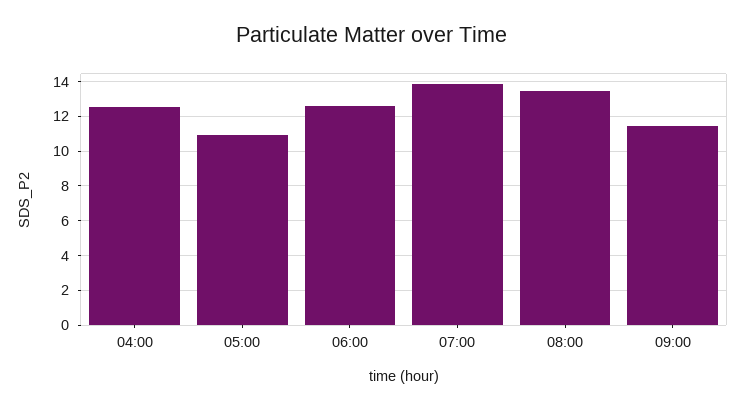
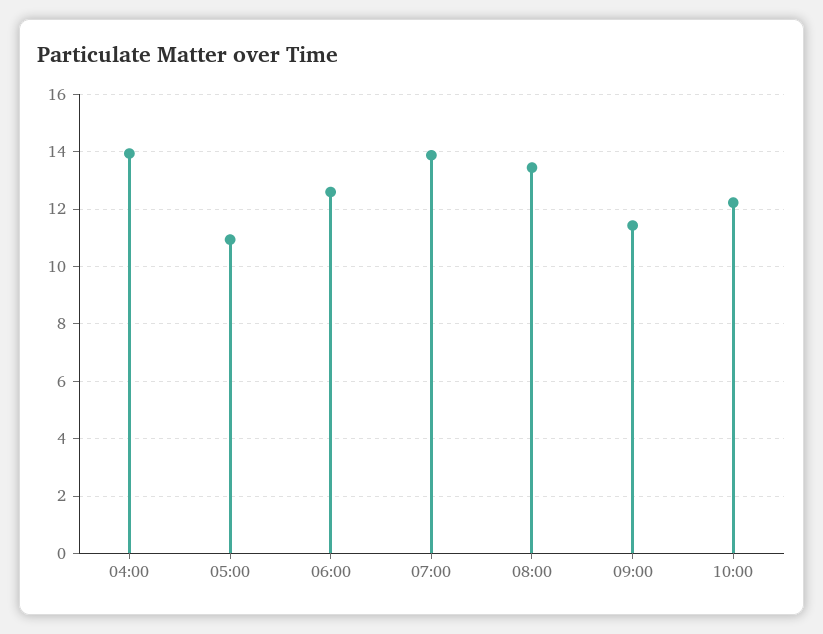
04:00: 12.5 -> 14
10:00: none -> 12.25

